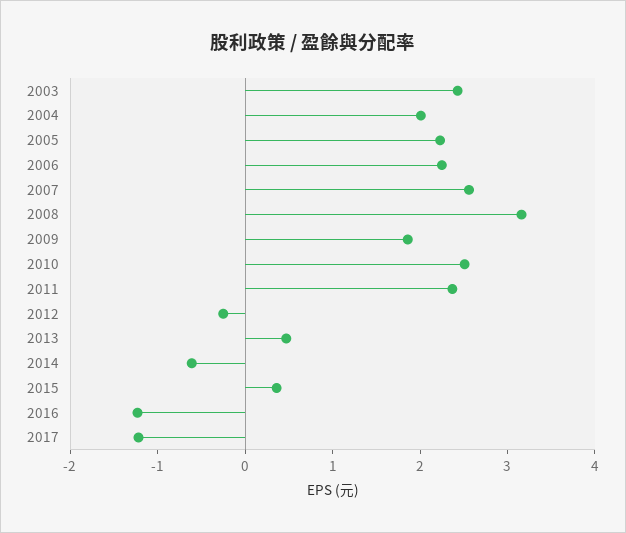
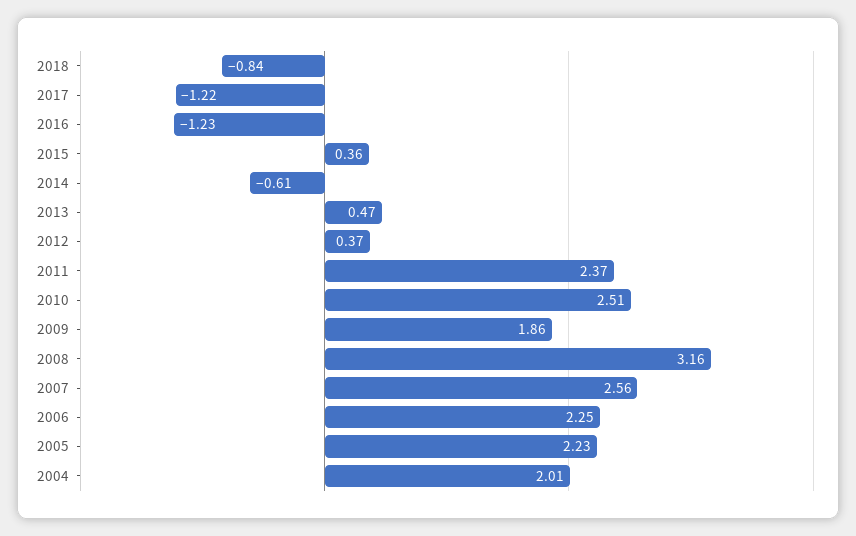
2003: 2.4 -> none
2012: -0.2 -> 0.37
2018: none -> -0.84

